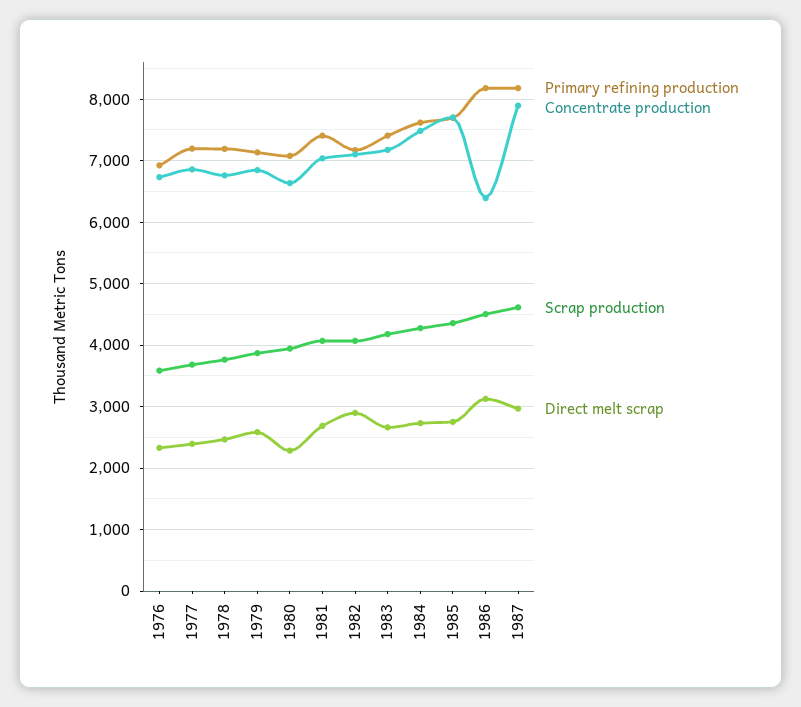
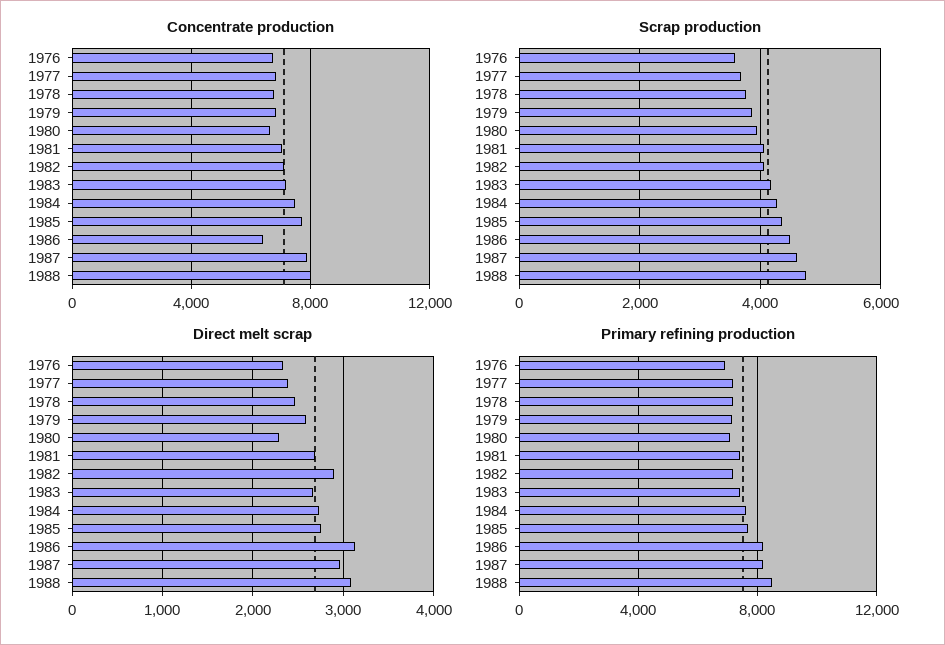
Concentrate production, 1988: none -> 8000
Scrap production, 1988: none -> 4800
Direct melt scrap, 1988: none -> 3100
Primary refining production, 1988: none -> 8500

